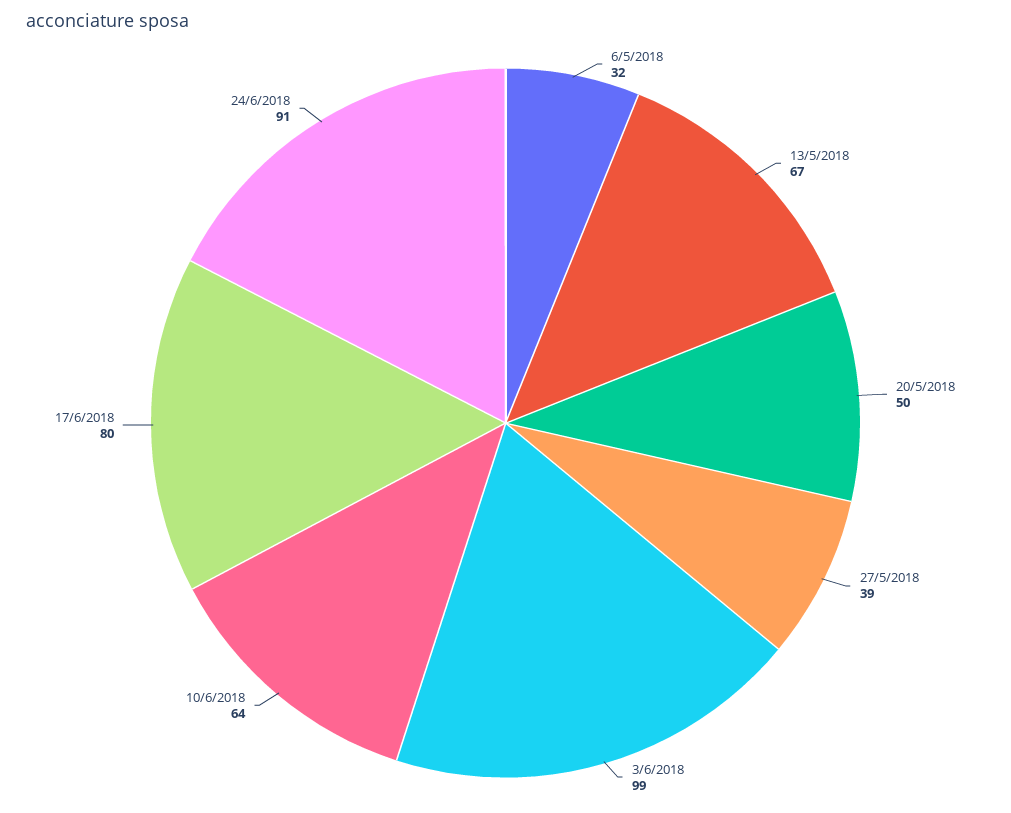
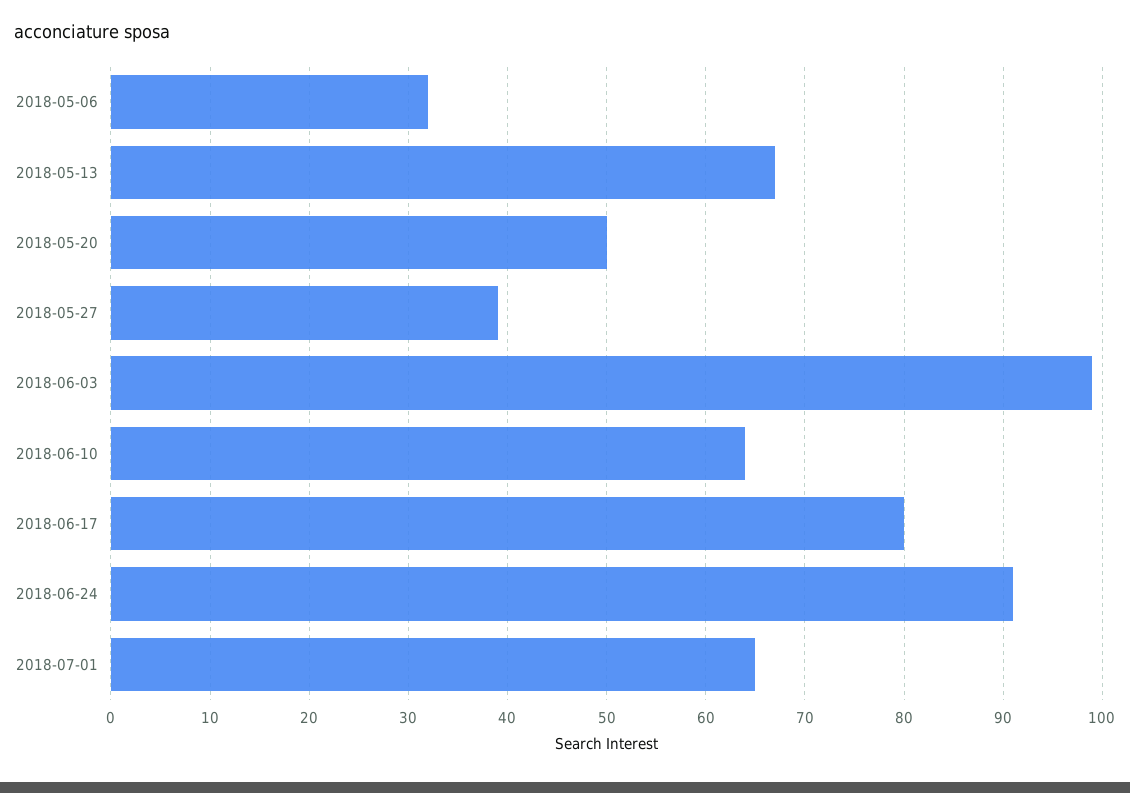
2018-07-01: none -> 65

